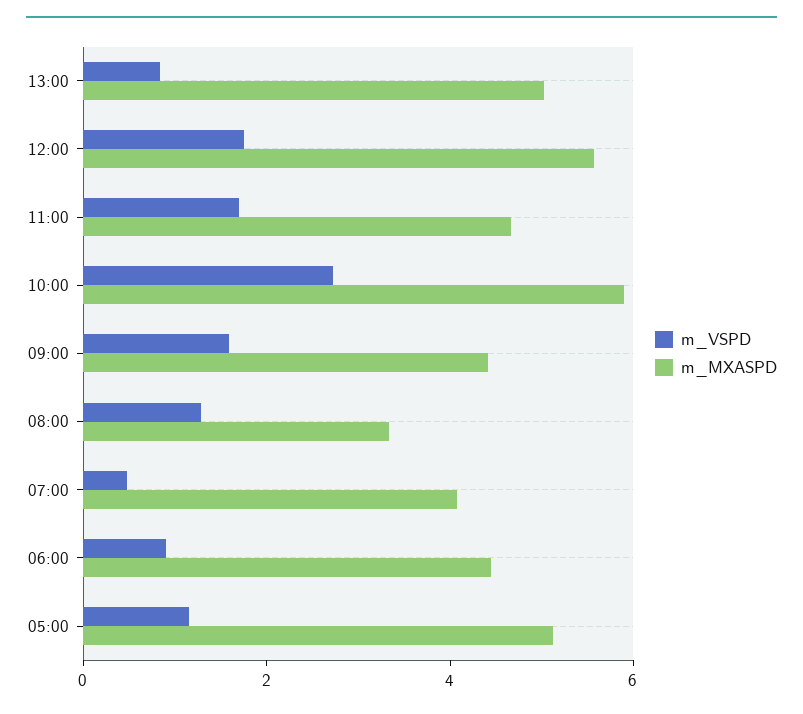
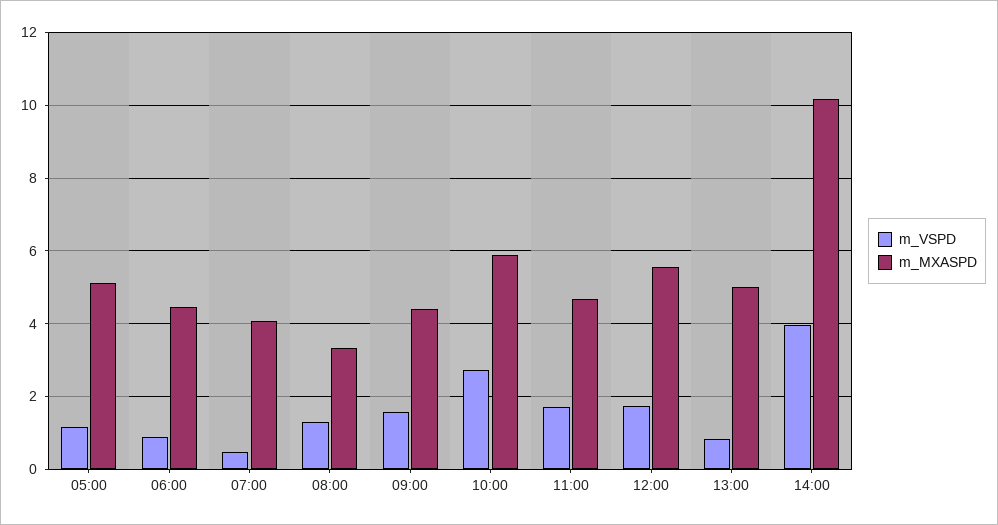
m_VSPD, 14:00: none -> 4
m_MXASPD, 14:00: none -> 10.2

